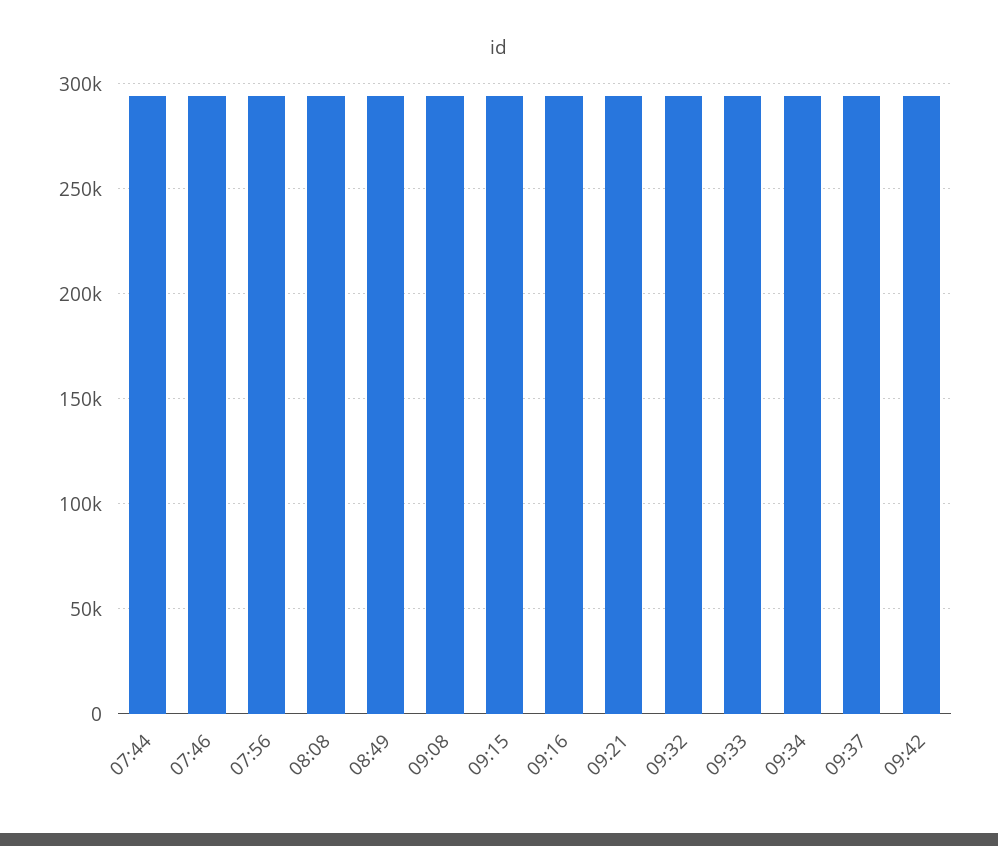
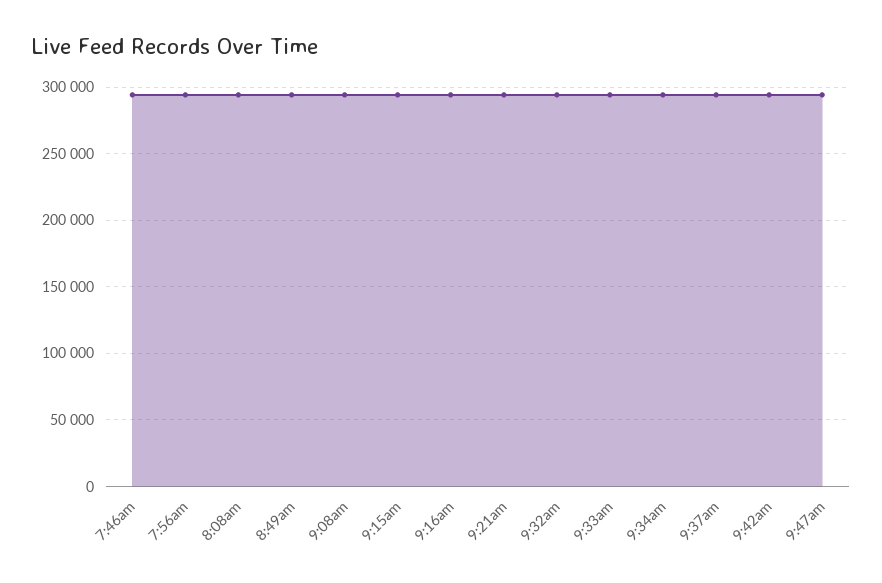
07:44: 295000 -> none
9:47am: none -> 295000

